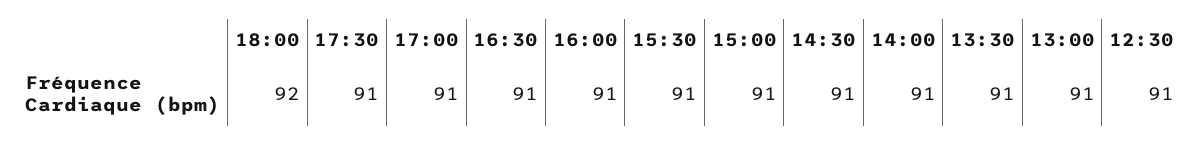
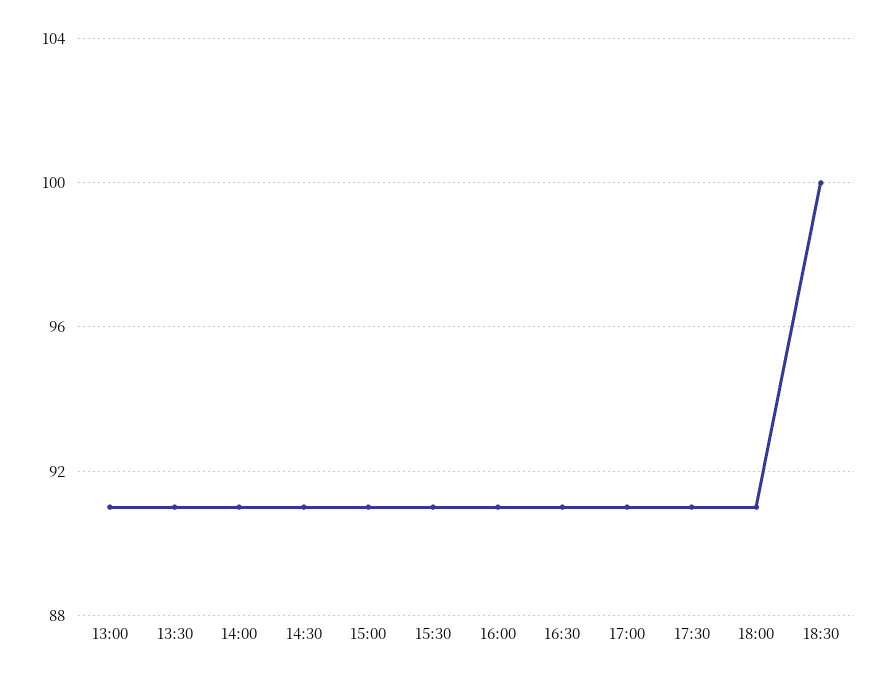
18:00: 92 -> 91
12:30: 91 -> none
18:30: none -> 100

